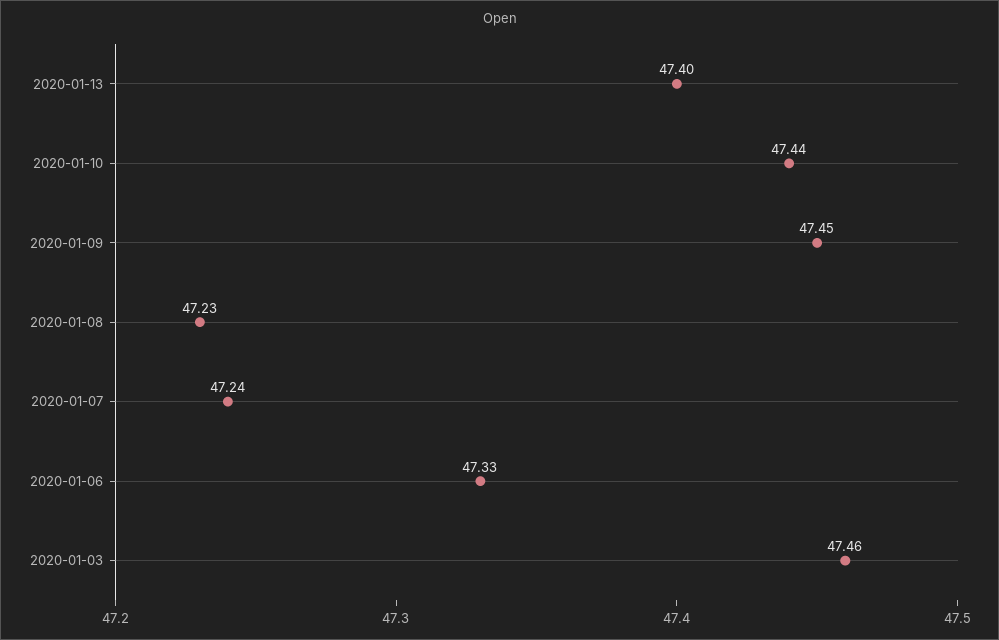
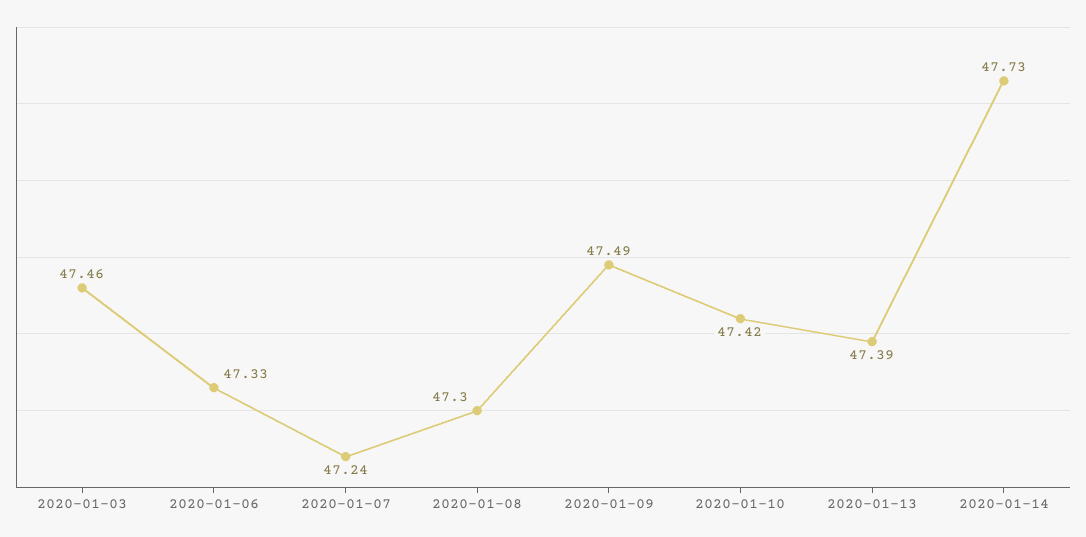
2020-01-13: 47.4 -> 47.39
2020-01-10: 47.44 -> 47.42
2020-01-09: 47.45 -> 47.49
2020-01-08: 47.23 -> 47.3
2020-01-14: none -> 47.73

